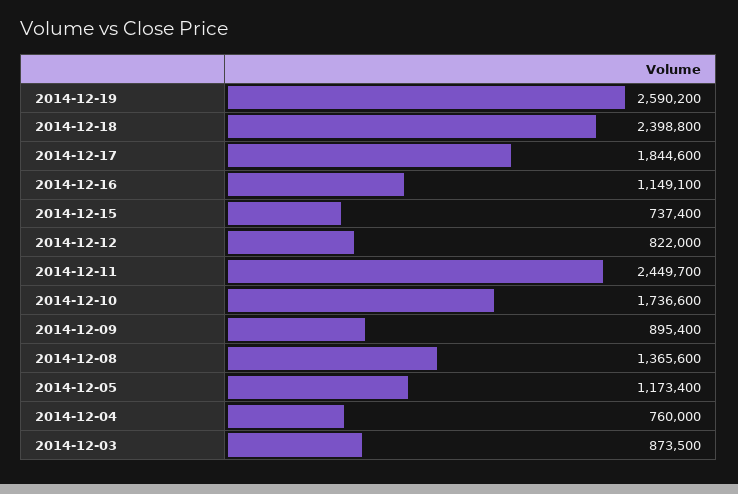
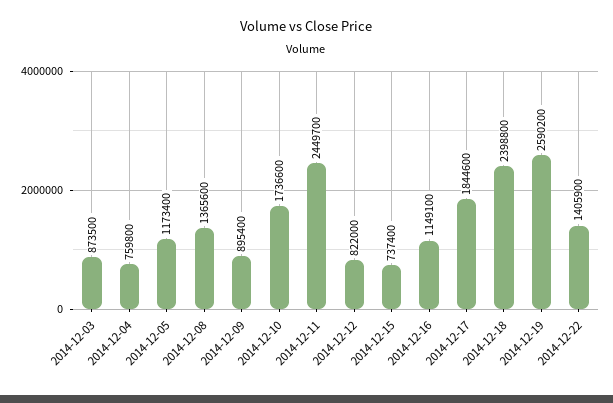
2014-12-04: 760000 -> 759800
2014-12-22: none -> 1405900

